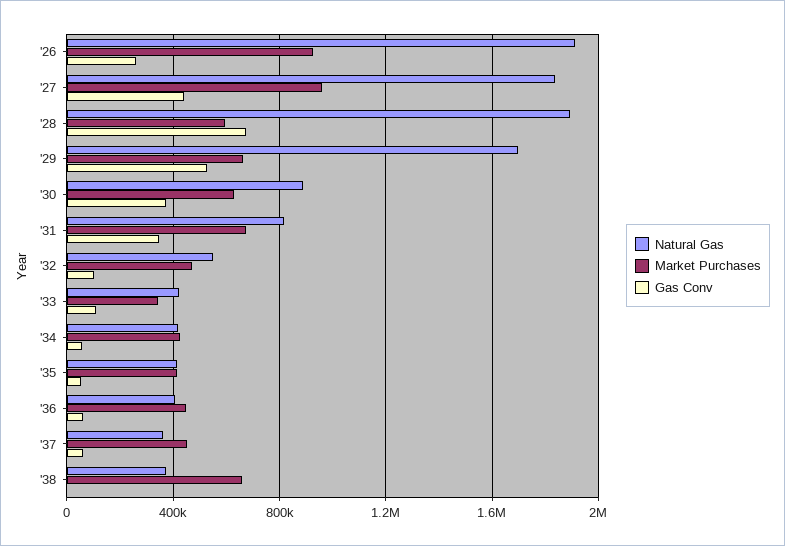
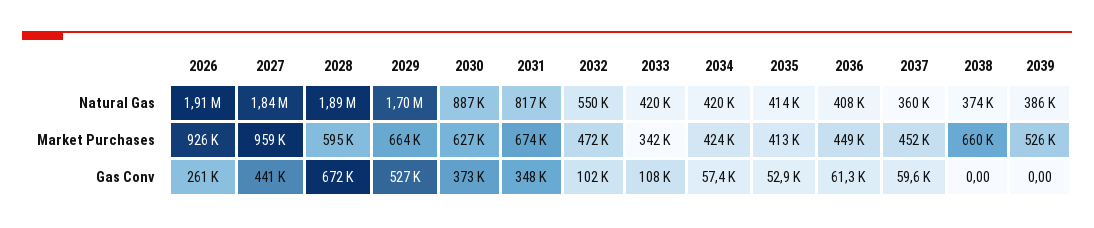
Natural Gas, 2039: none -> 386000
Market Purchases, 2039: none -> 526000
Gas Conv, 2039: none -> 0

